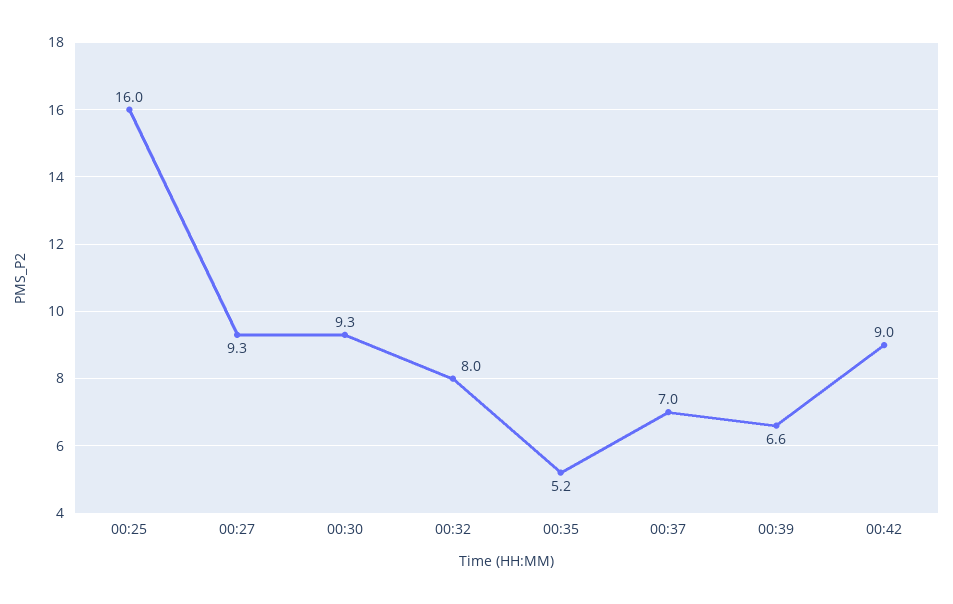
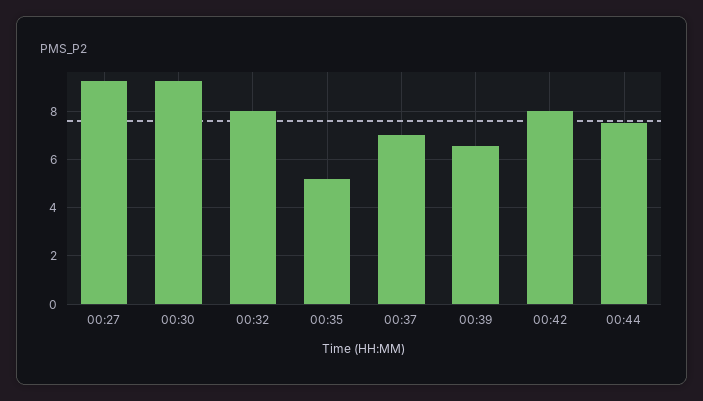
00:25: 16 -> none
00:42: 9 -> 8
00:44: none -> 7.5

